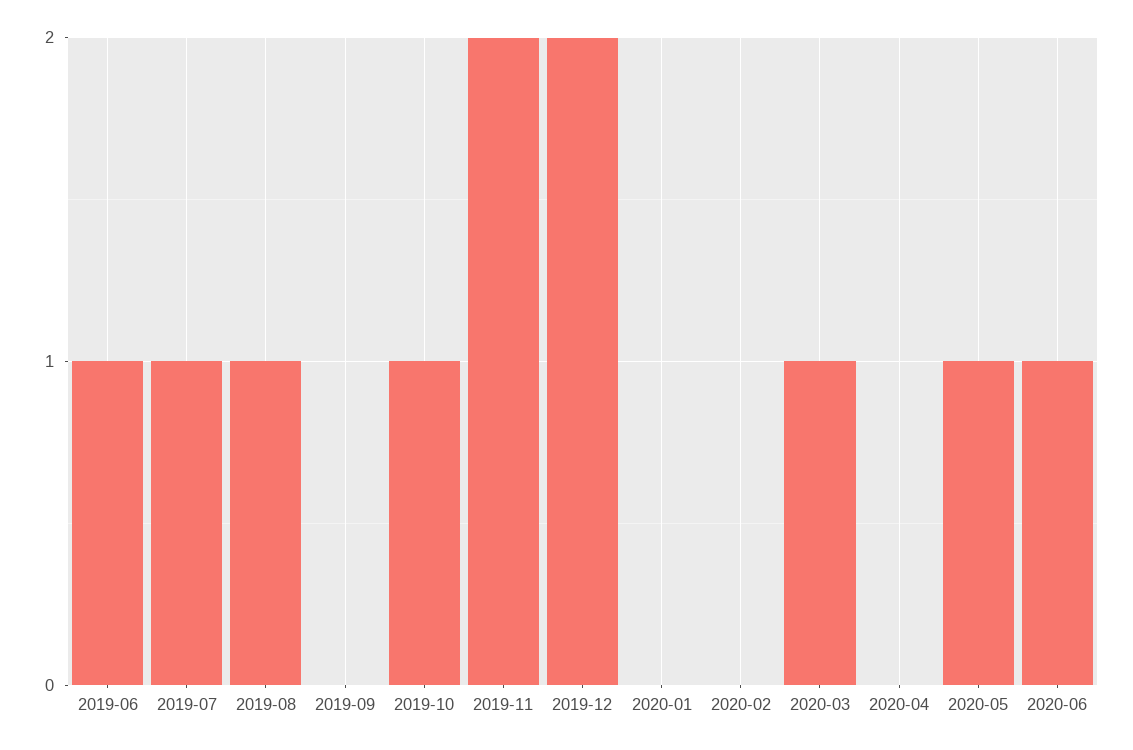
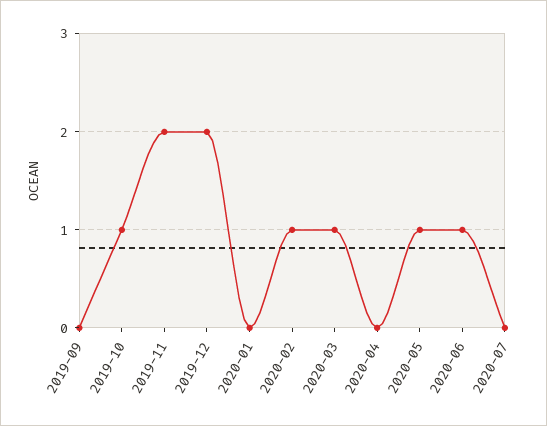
2019-06: 1 -> none
2019-07: 1 -> none
2019-08: 1 -> none
2020-02: 0 -> 1
2020-07: none -> 0

